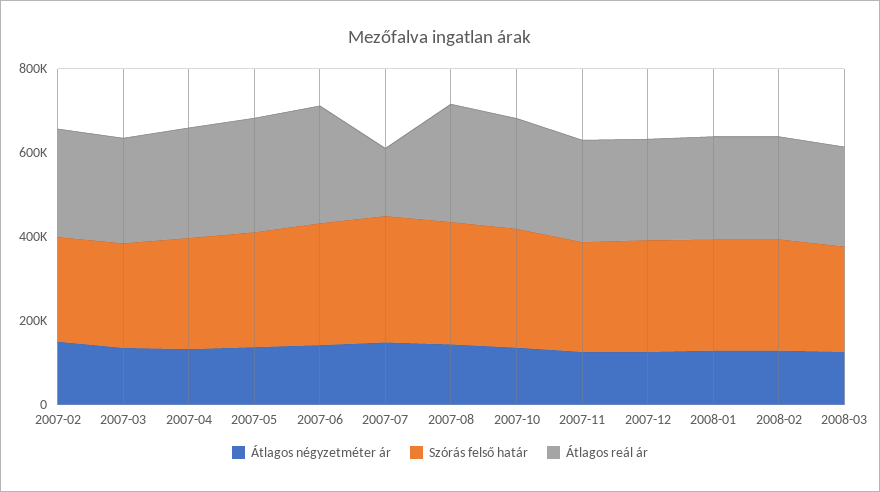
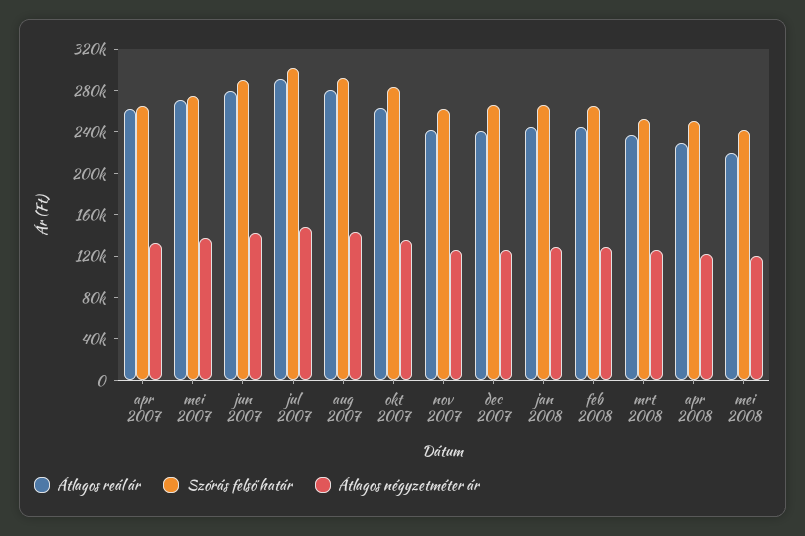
Átlagos négyzetméter ár, 2007-02: 150000 -> none
Szórás felső határ, 2007-02: 250000 -> none
Átlagos reál ár, 2007-02: 250000 -> none
Átlagos négyzetméter ár, 2007-03: 150000 -> none
Szórás felső határ, 2007-03: 250000 -> none
Átlagos reál ár, 2007-03: 250000 -> none
Átlagos reál ár, 2007-07: 150000 -> 290000
Átlagos reál ár, apr 2008: none -> 230000
Szórás felső határ, apr 2008: none -> 250000
Átlagos négyzetméter ár, apr 2008: none -> 120000
Átlagos reál ár, mei 2008: none -> 220000
Szórás felső határ, mei 2008: none -> 240000
Átlagos négyzetméter ár, mei 2008: none -> 120000

